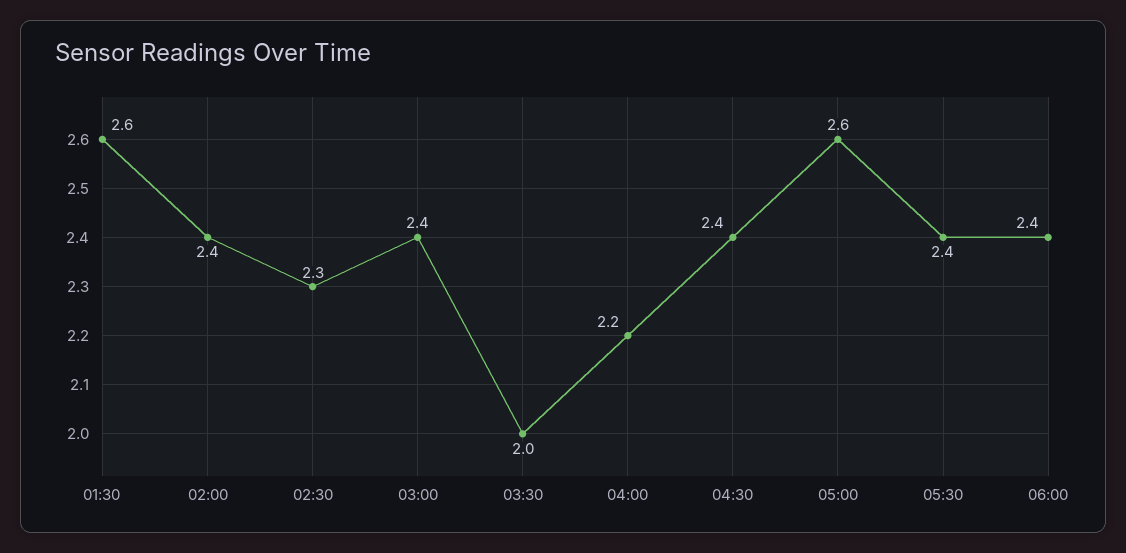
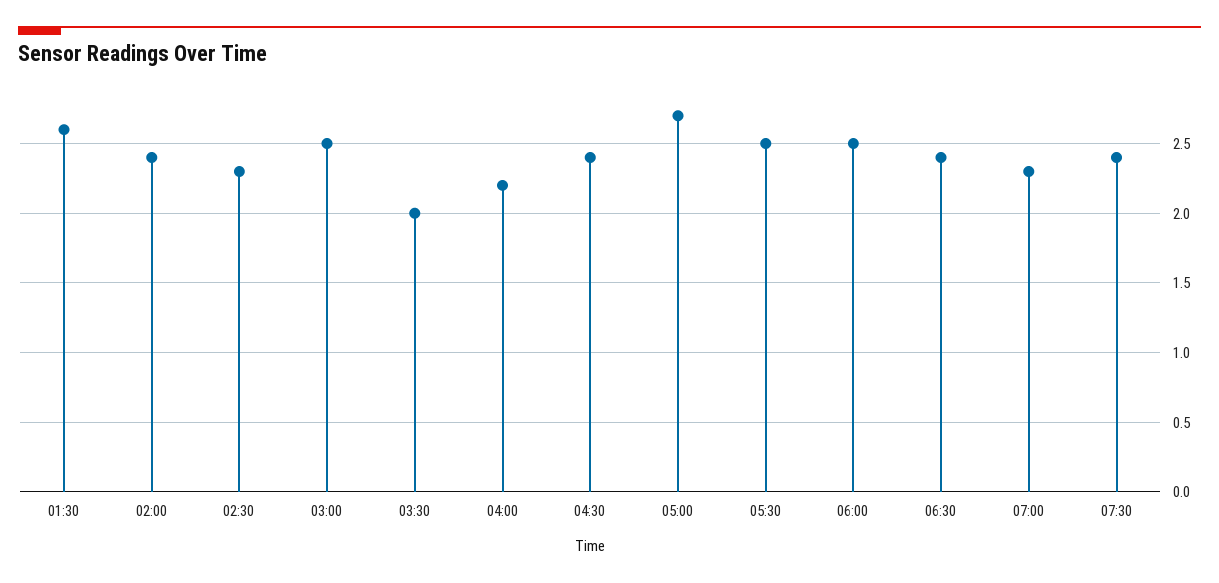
03:00: 2.4 -> 2.5
05:00: 2.6 -> 2.7
05:30: 2.4 -> 2.5
06:00: 2.4 -> 2.5
06:30: none -> 2.4
07:00: none -> 2.3
07:30: none -> 2.4

